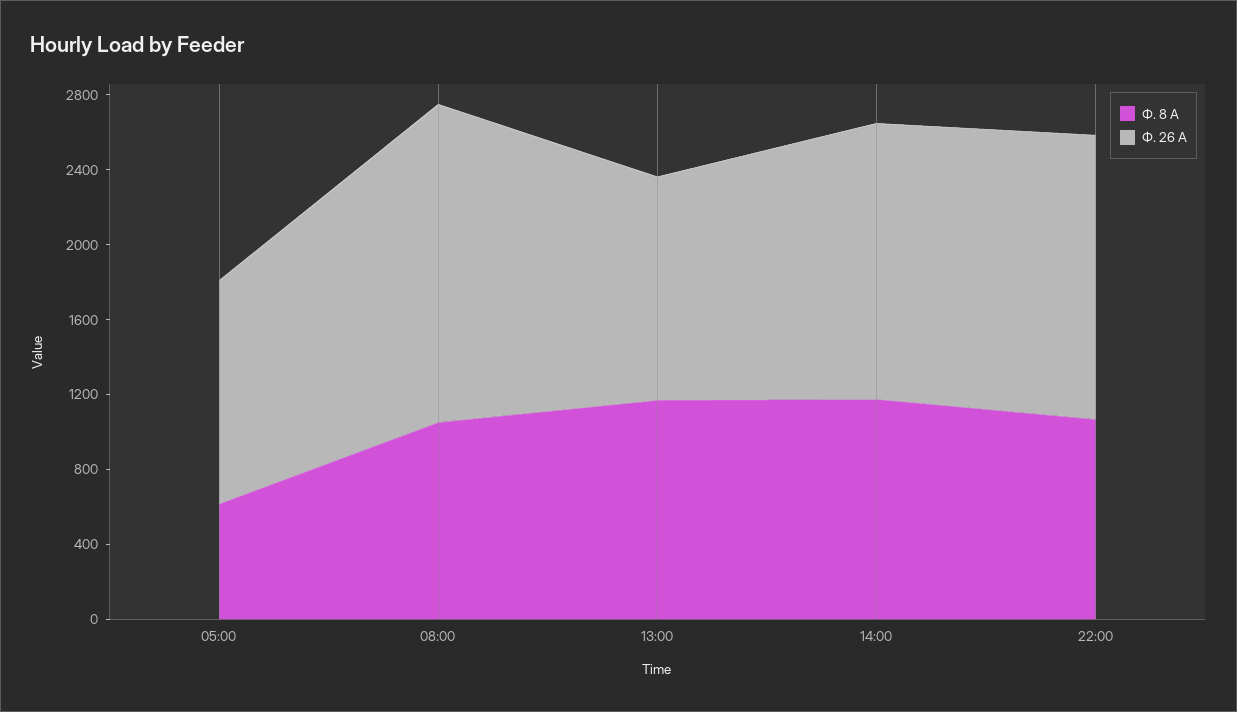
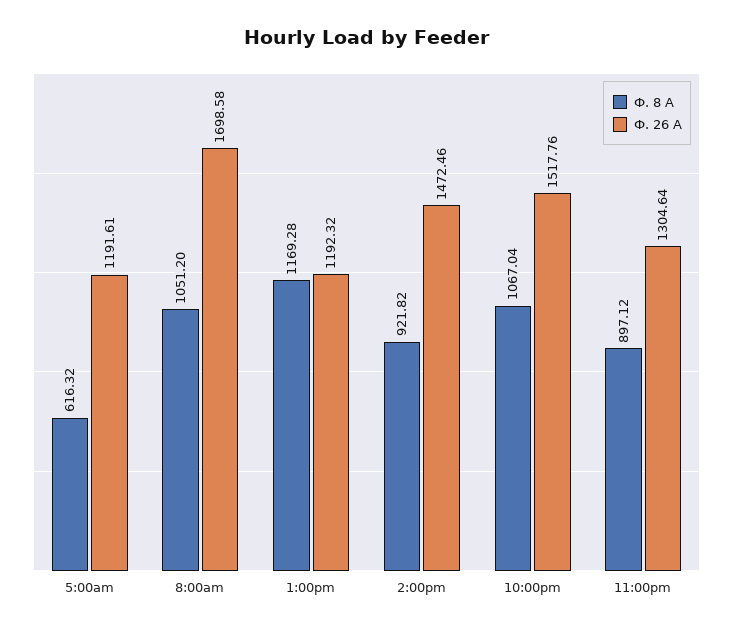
Ф. 8 А, 14:00: 1200 -> 921.82
Ф. 8 А, 11:00pm: none -> 897.12
Ф. 26 А, 11:00pm: none -> 1304.64

